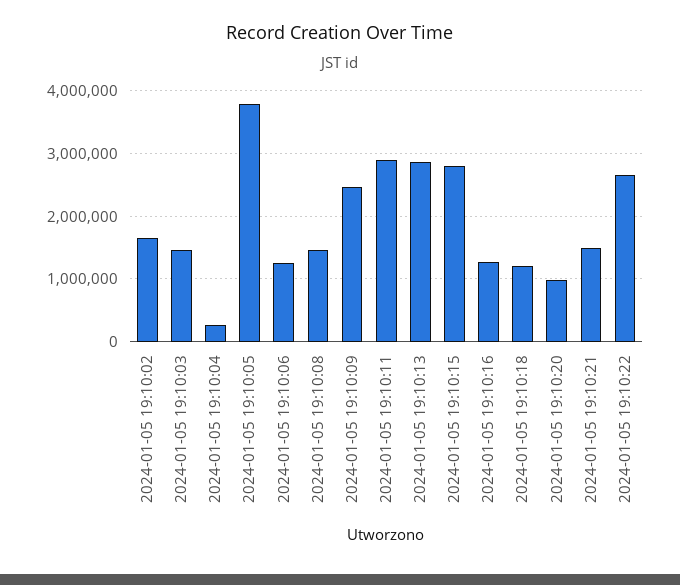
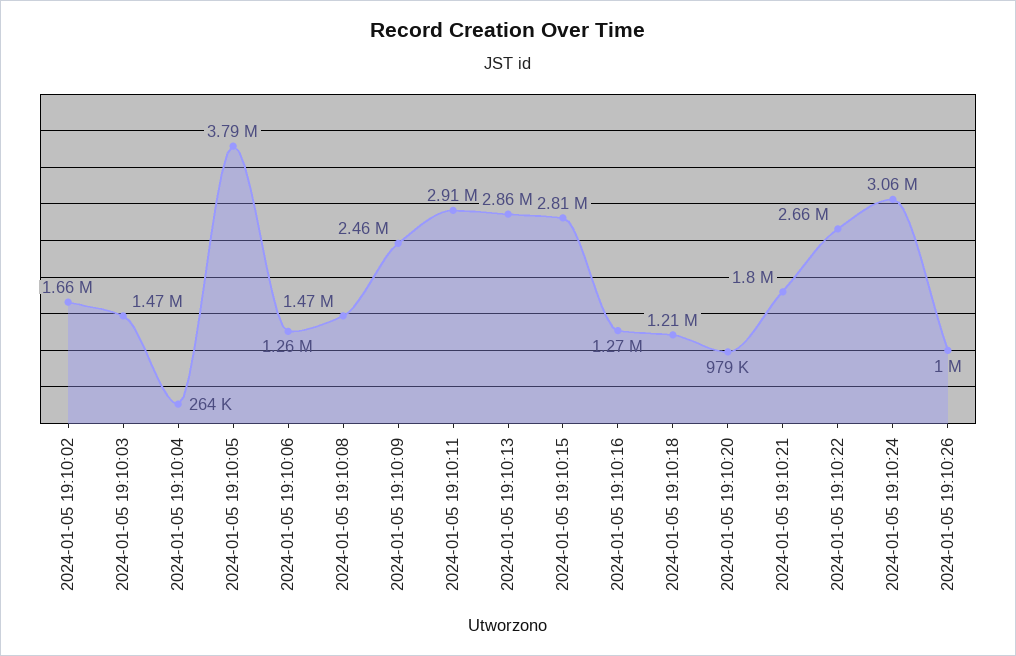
2024-01-05 19:10:21: 1500000 -> 1800000
2024-01-05 19:10:24: none -> 3060000
2024-01-05 19:10:26: none -> 1000000

